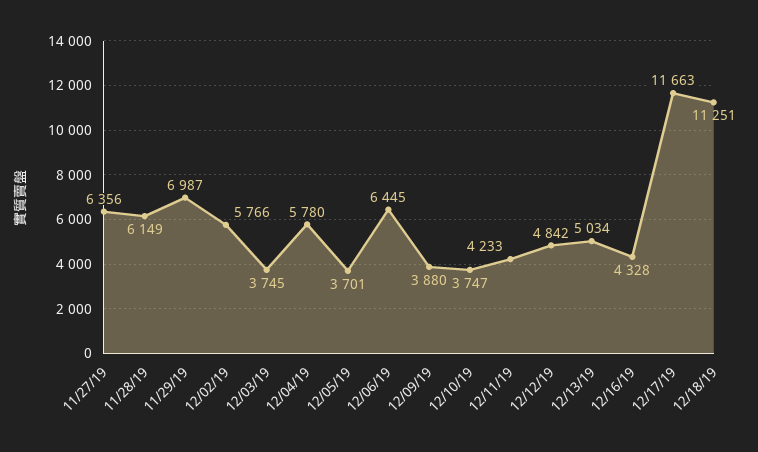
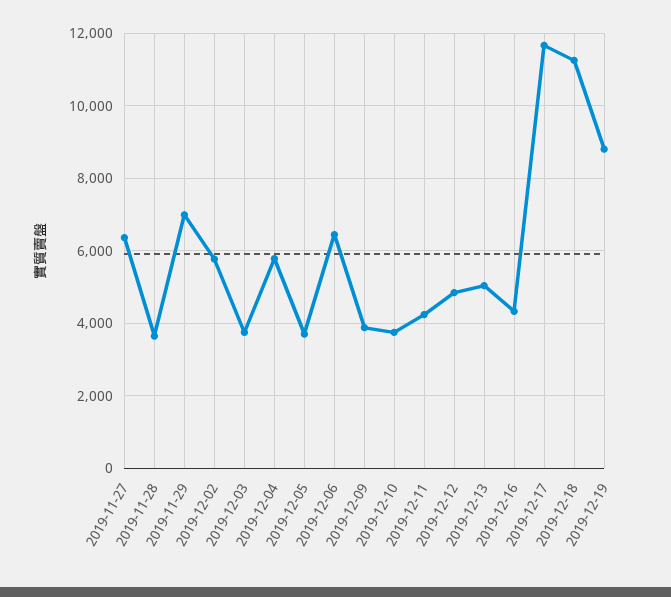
11/28/19: 6149 -> 3600
2019-12-19: none -> 8800

